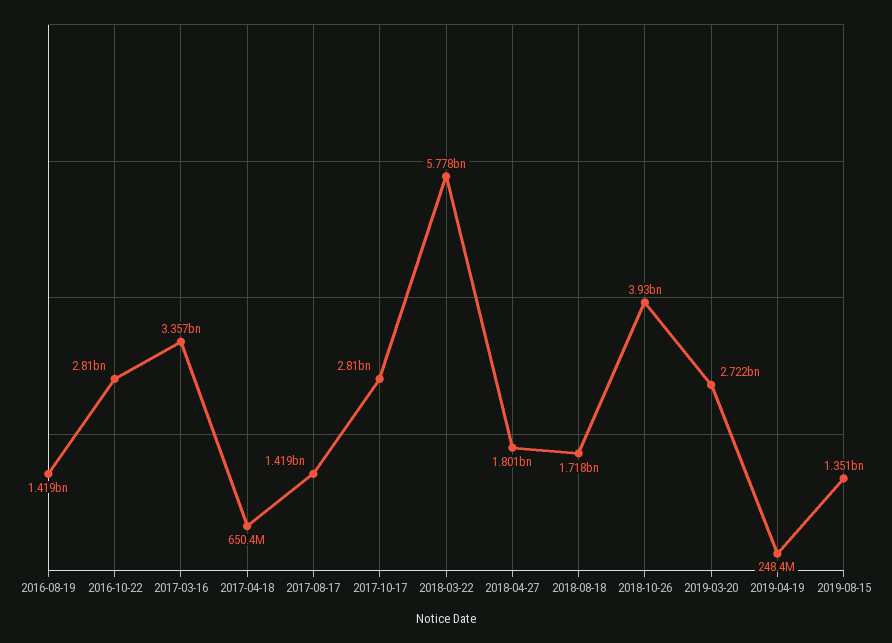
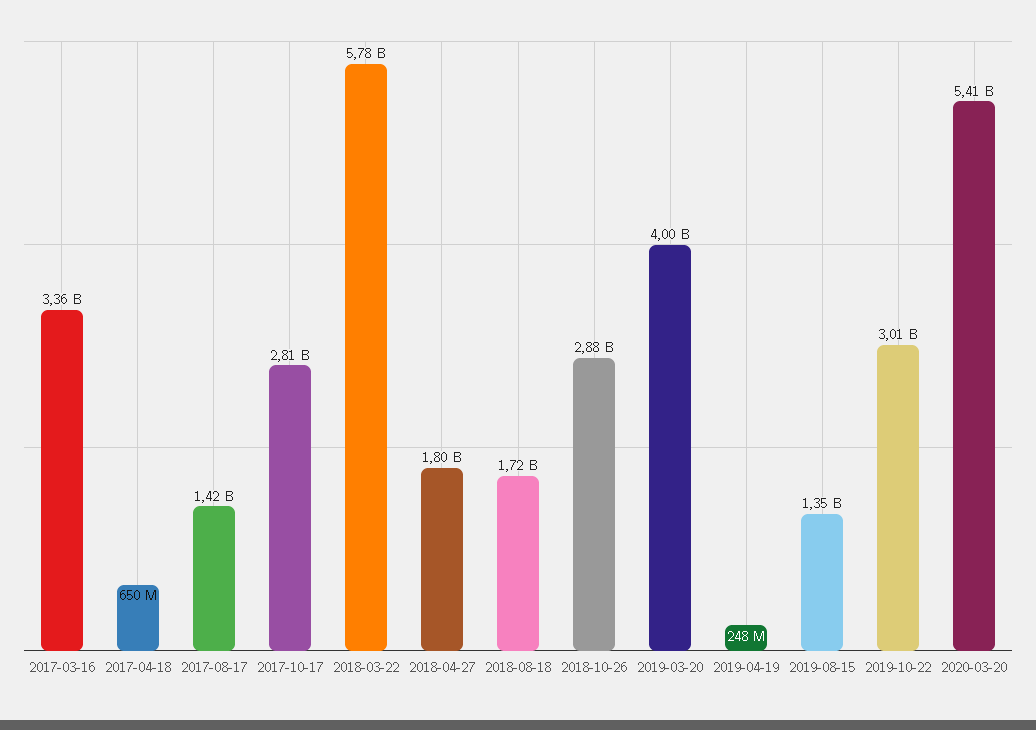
2016-08-19: 1419000000 -> none
2016-10-22: 2810000000 -> none
2018-10-26: 3930000000 -> 2880000000
2019-03-20: 2722000000 -> 4000000000
2019-10-22: none -> 3010000000
2020-03-20: none -> 5410000000

